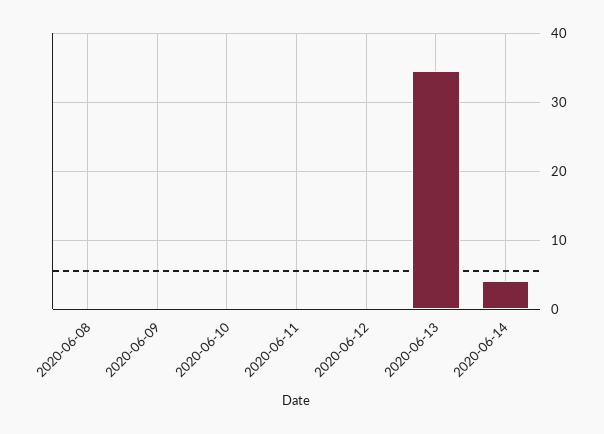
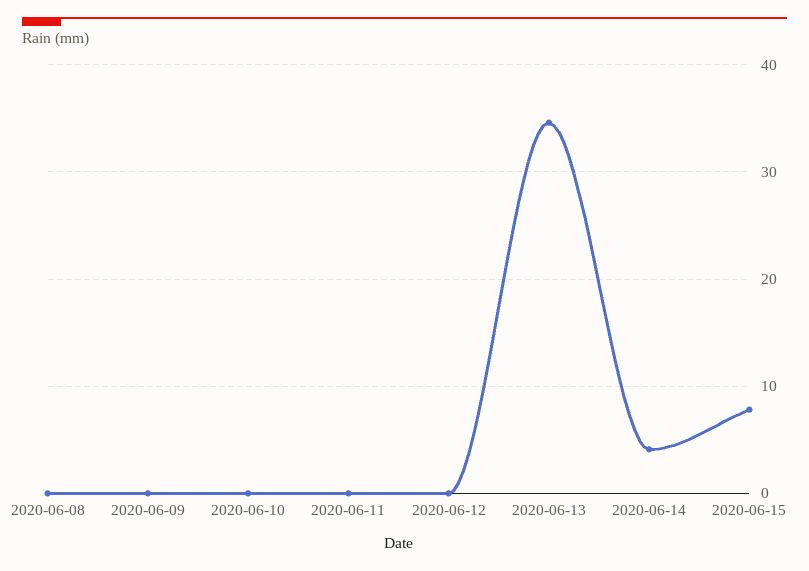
2020-06-15: none -> 8

